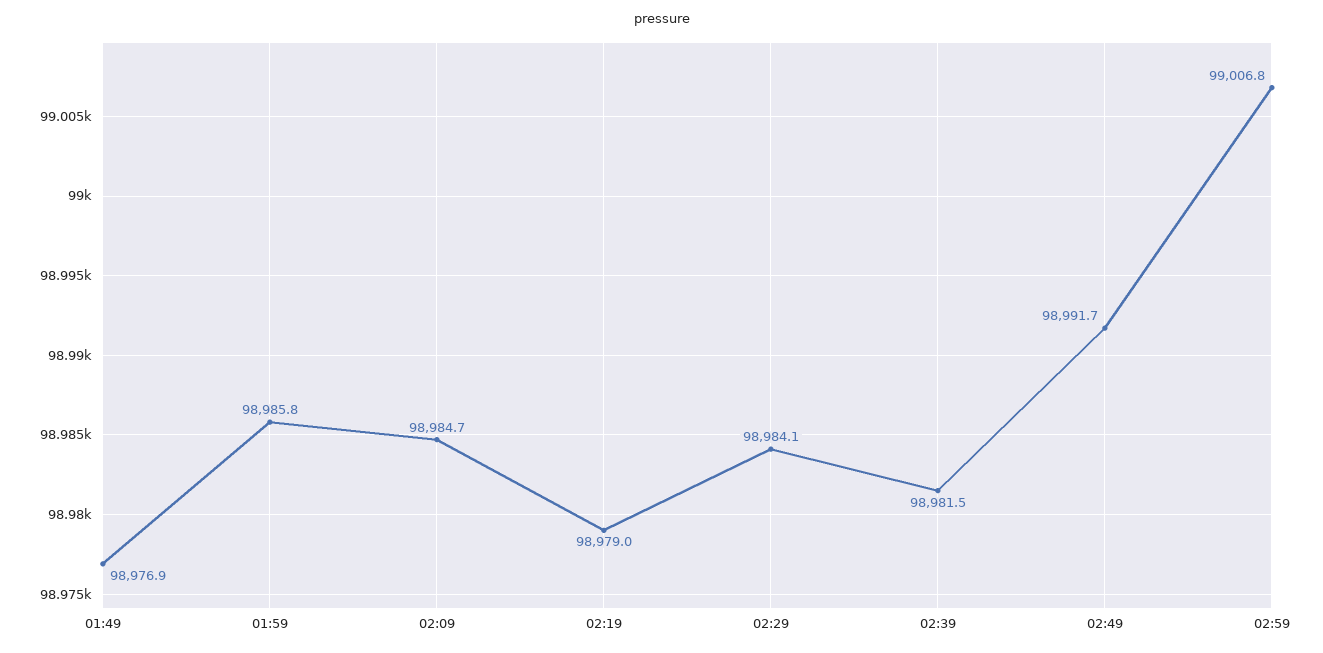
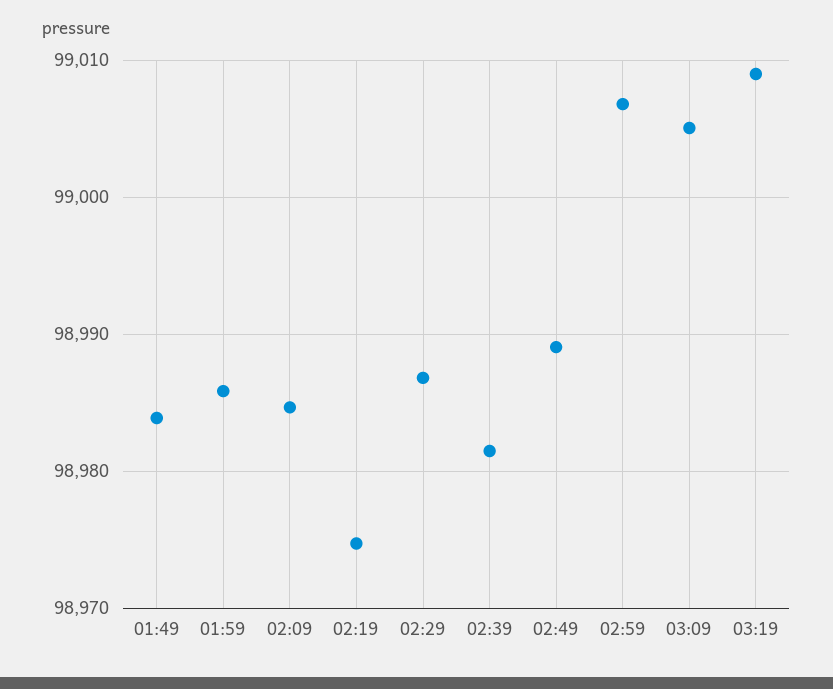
01:49: 98976.9 -> 98984
02:19: 98979 -> 98975
02:29: 98984.1 -> 98987
02:49: 98991.7 -> 98989
03:09: none -> 99005
03:19: none -> 99009

